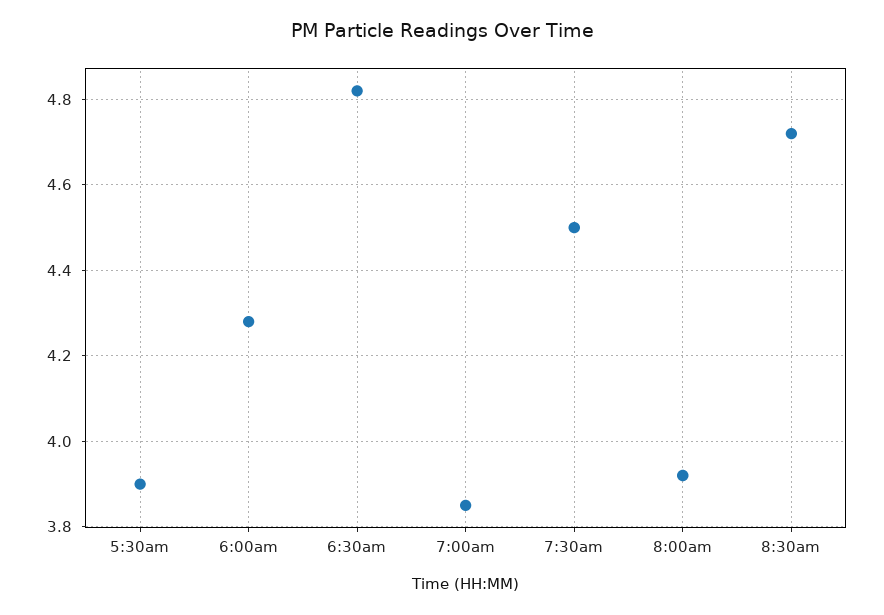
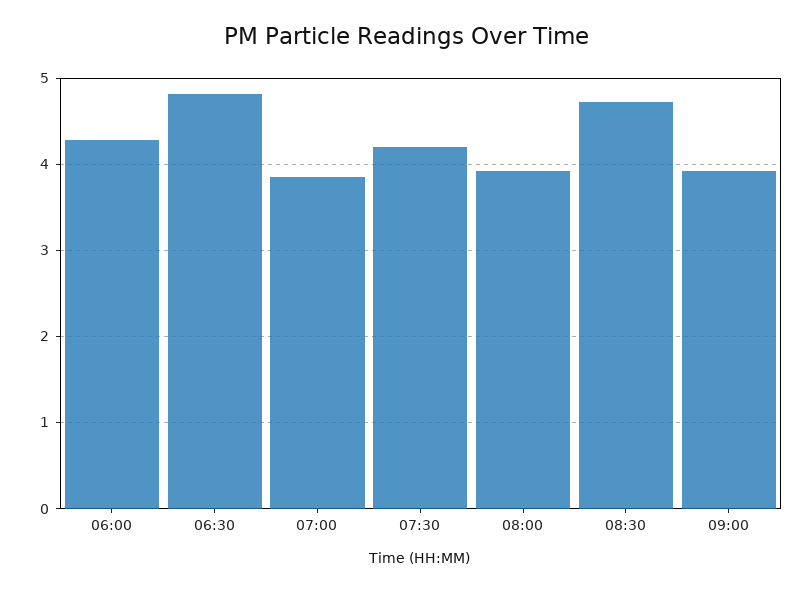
5:30am: 3.9 -> none
7:30am: 4.5 -> 4.2
09:00: none -> 3.9

